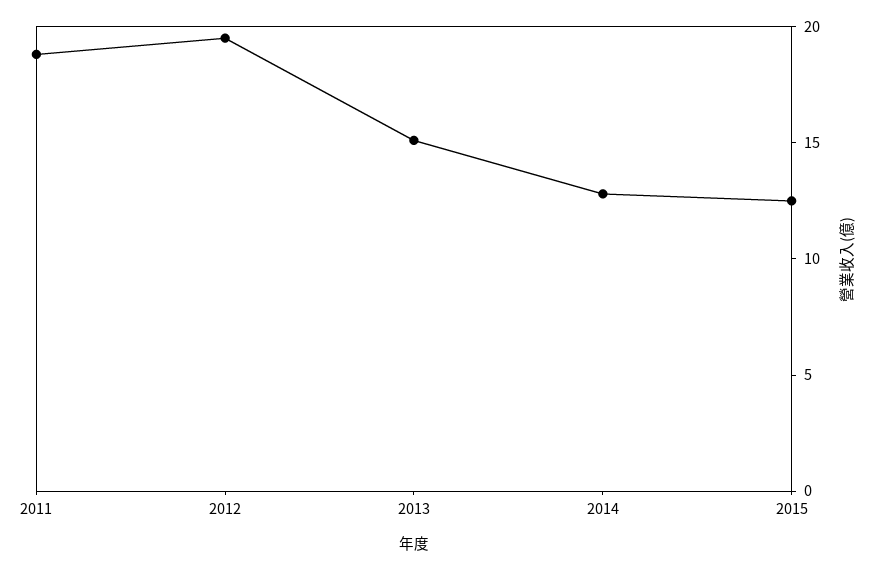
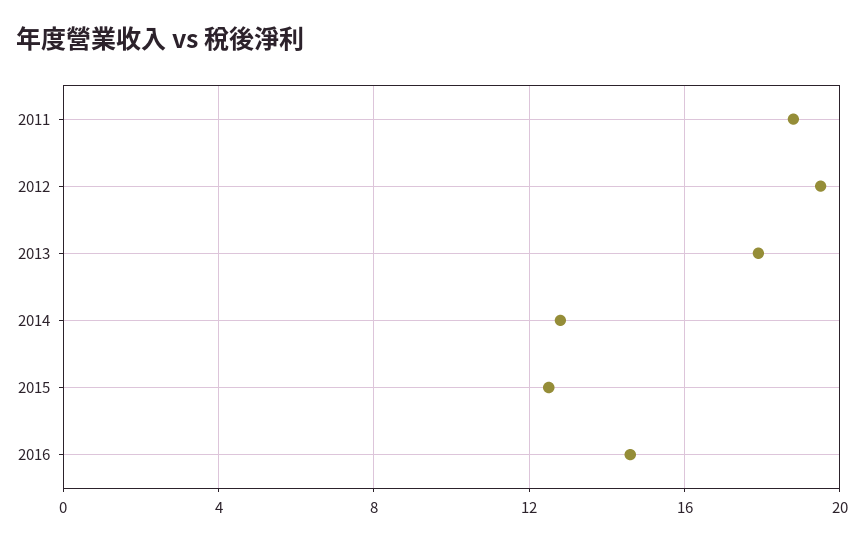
2013: 15 -> 18
2016: none -> 14.5

